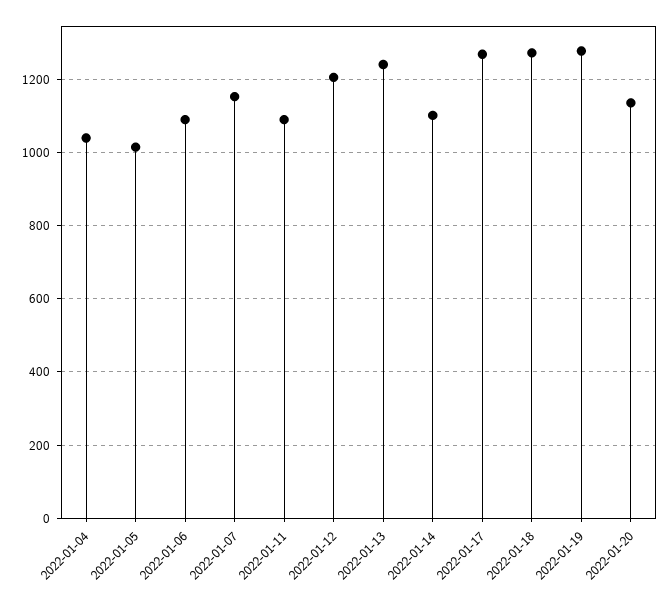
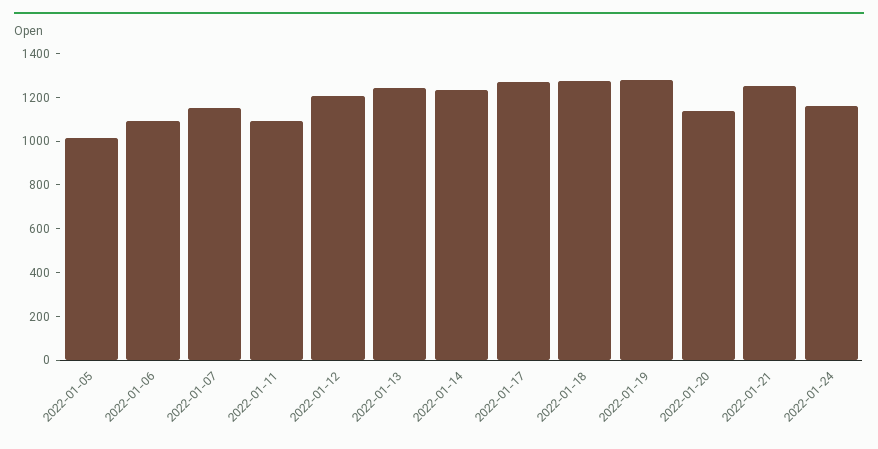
2022-01-04: 1040 -> none
2022-01-14: 1100 -> 1250
2022-01-21: none -> 1250
2022-01-24: none -> 1150

